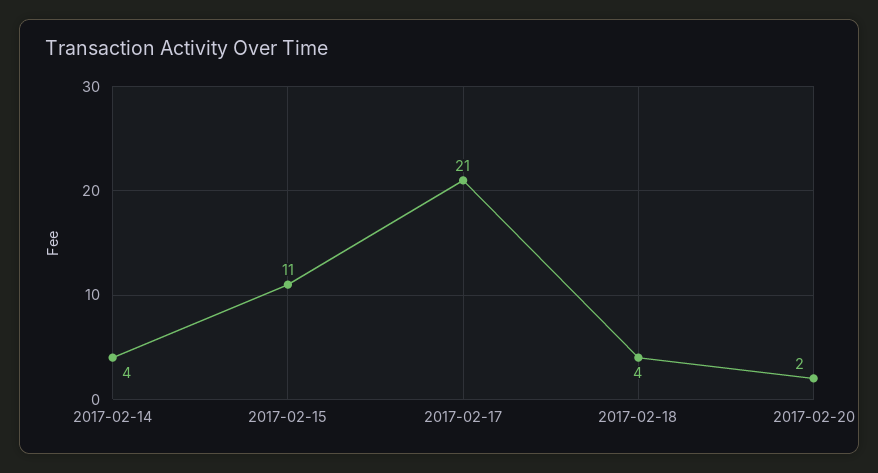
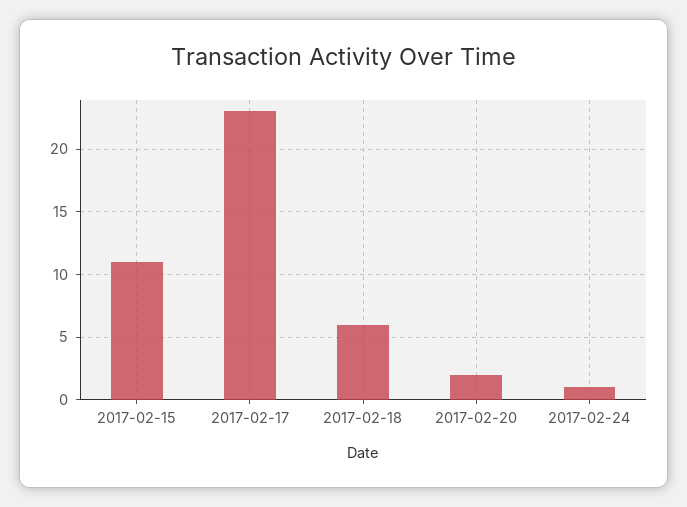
2017-02-14: 4 -> none
2017-02-17: 21 -> 23
2017-02-18: 4 -> 6
2017-02-24: none -> 1

